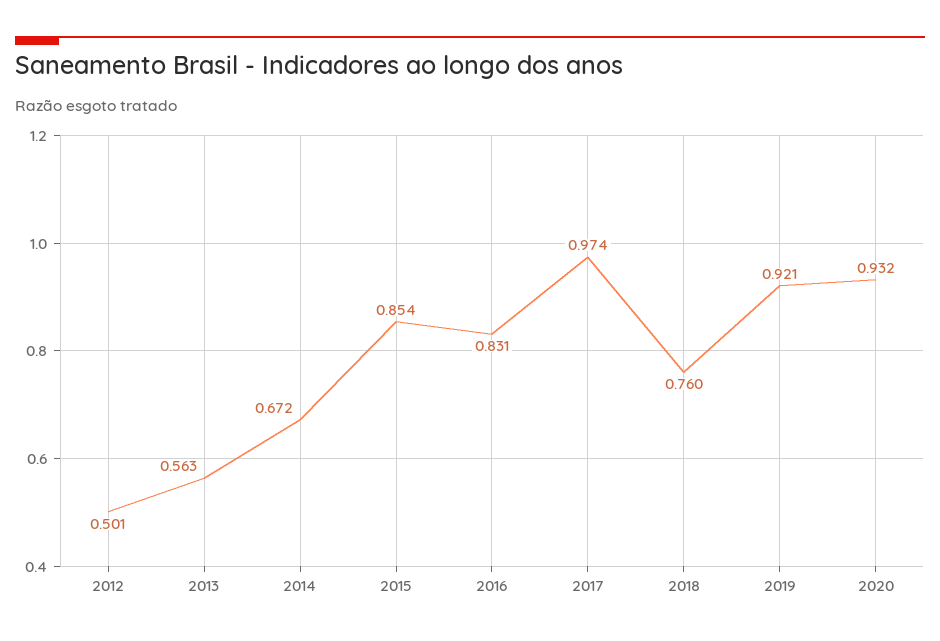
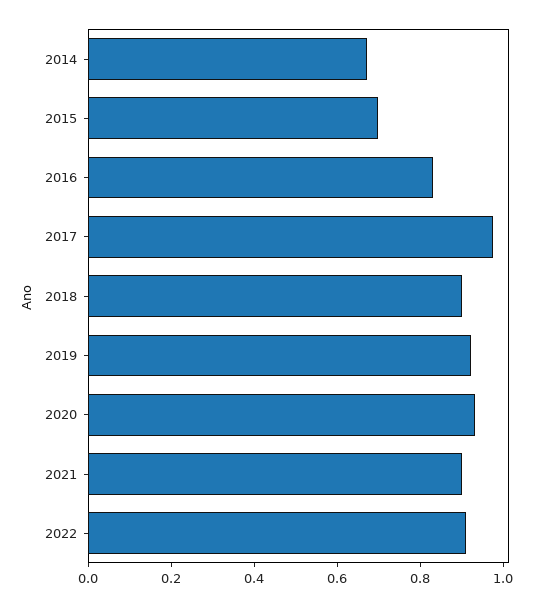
2012: 0.501 -> none
2013: 0.563 -> none
2015: 0.854 -> 0.7
2018: 0.76 -> 0.9
2021: none -> 0.9
2022: none -> 0.9

